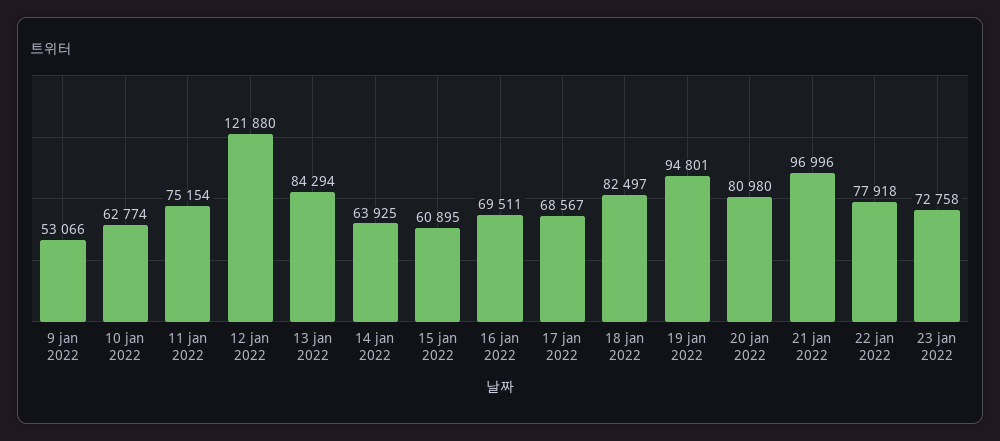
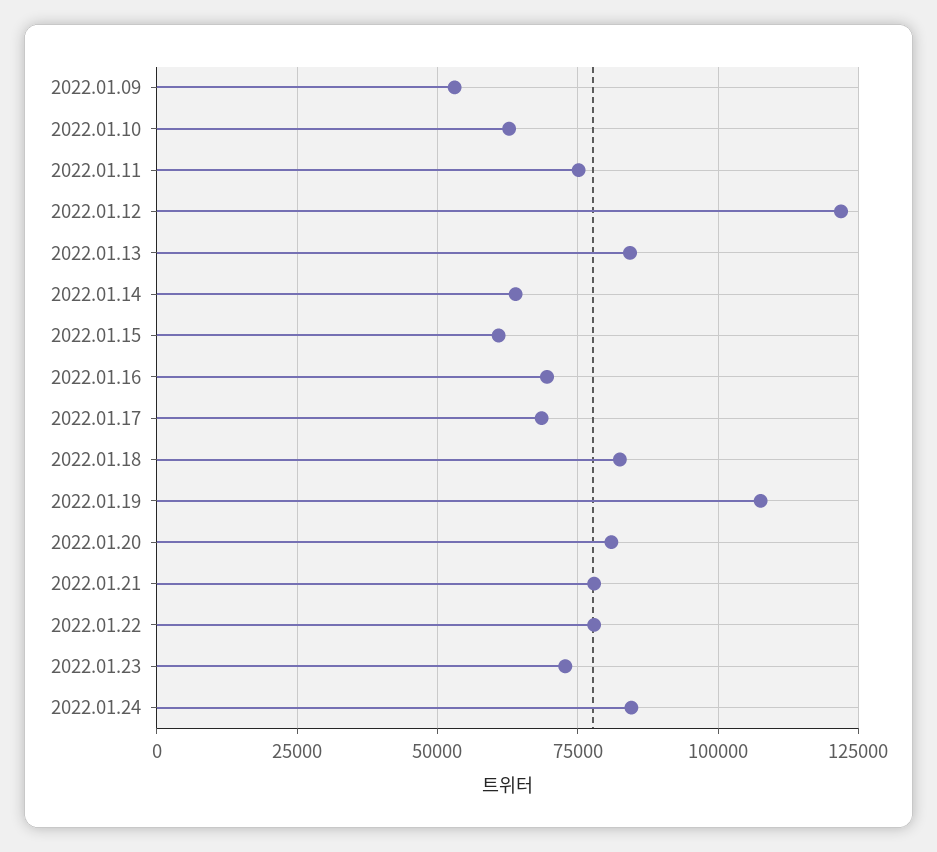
19 jan 2022: 94801 -> 107500
21 jan 2022: 96996 -> 77500
2022.01.24: none -> 85000

